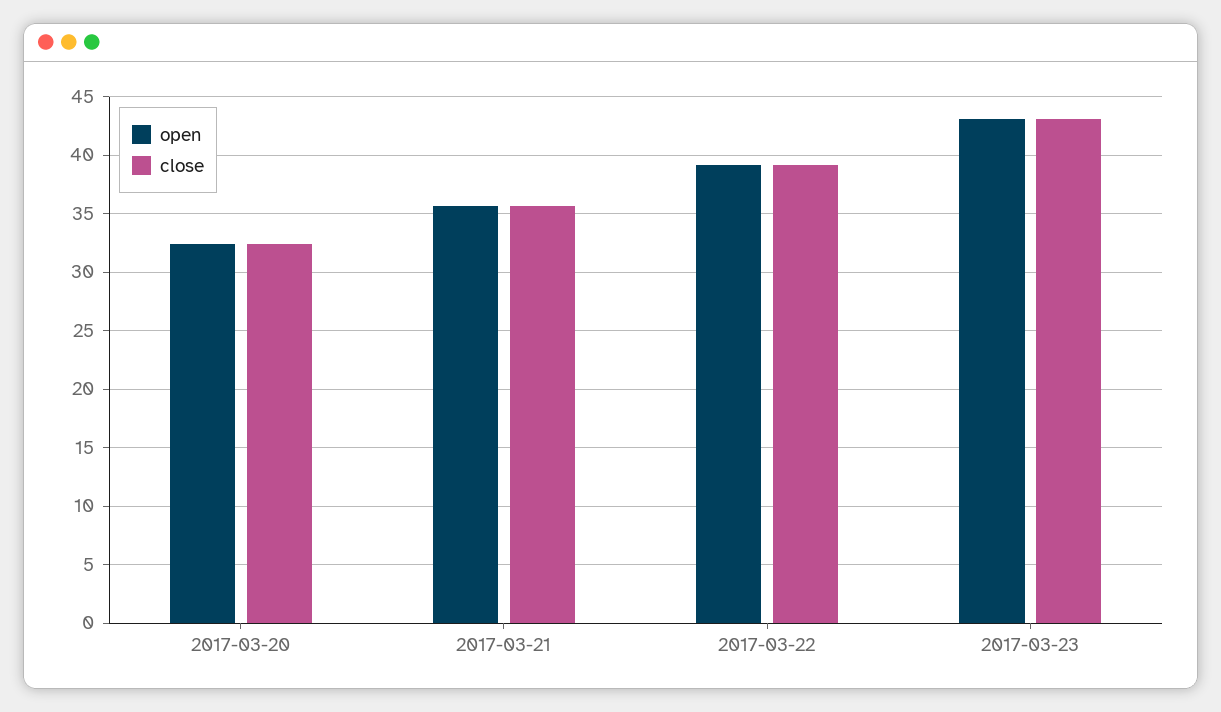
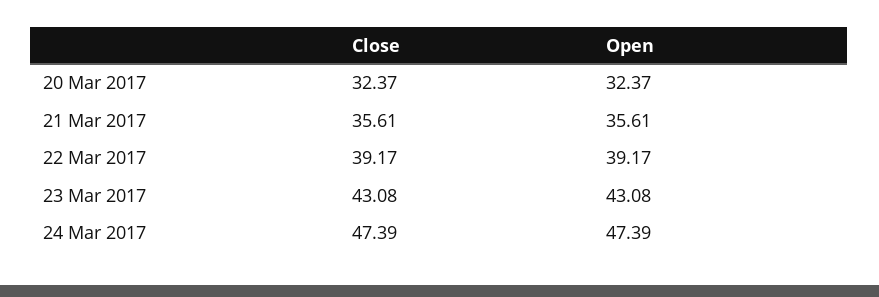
close, 24 Mar 2017: none -> 47.39
open, 24 Mar 2017: none -> 47.39

